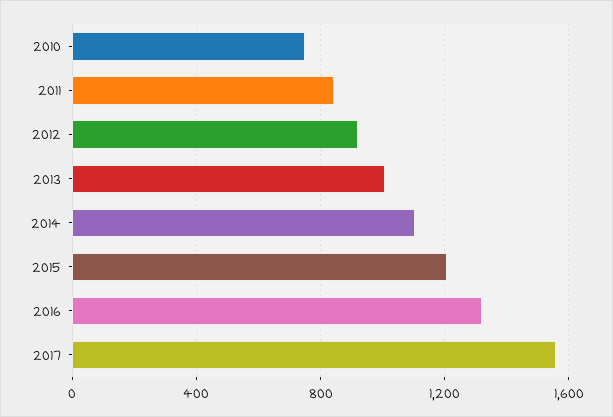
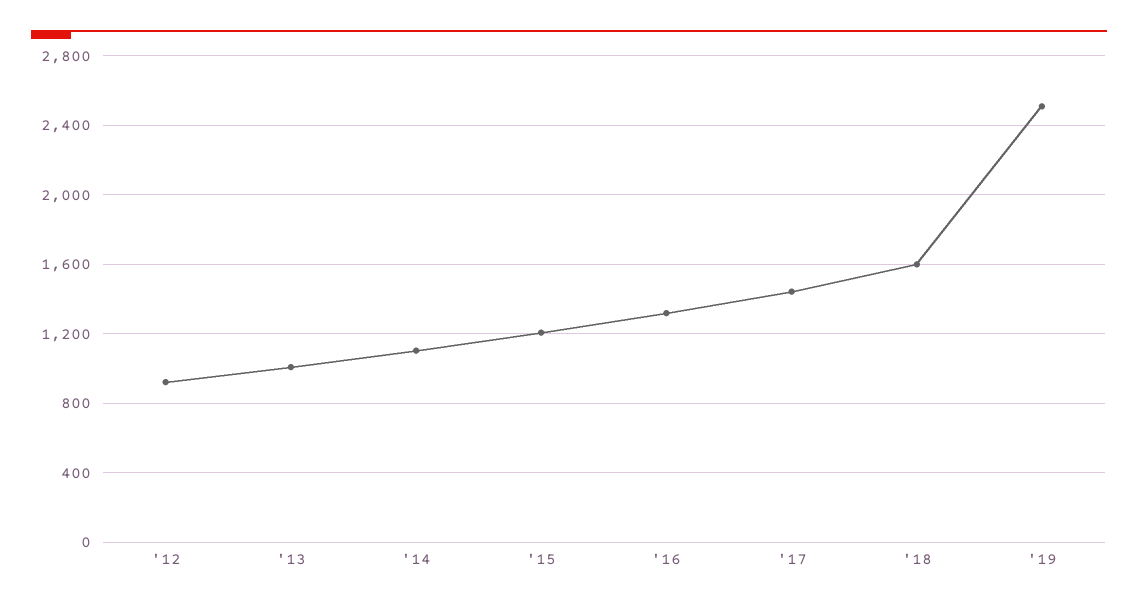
2010: 750 -> none
2011: 850 -> none
2017: 1550 -> 1450
'18: none -> 1600
'19: none -> 2500

